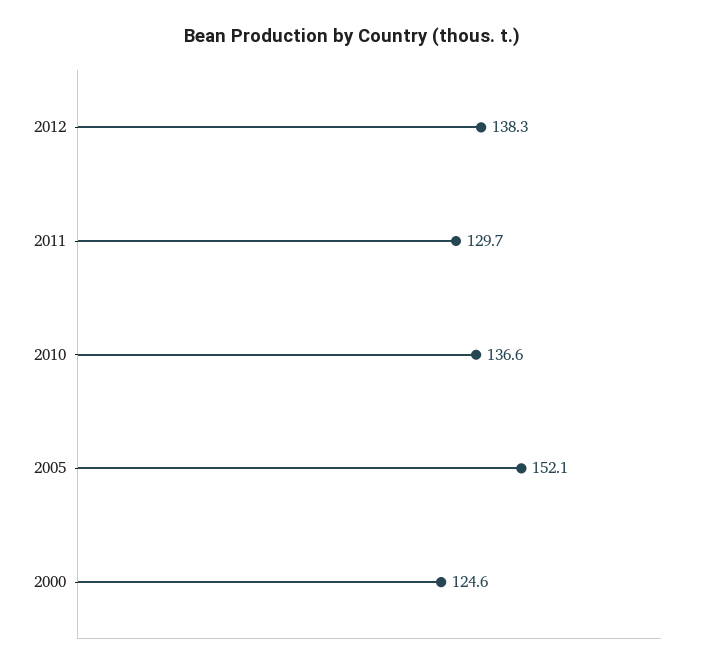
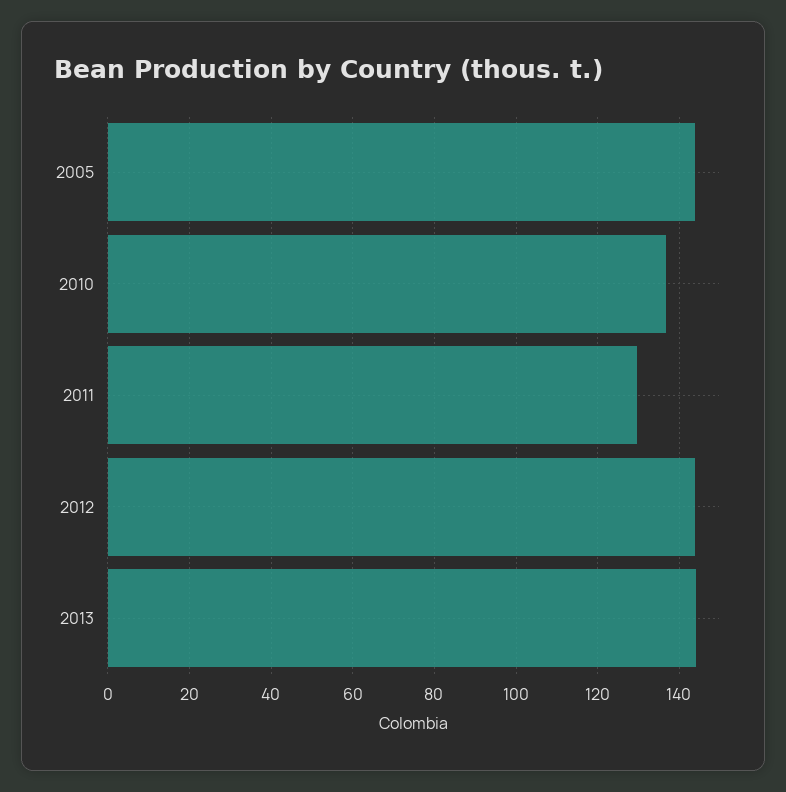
2012: 138.3 -> 144
2005: 152.1 -> 144
2000: 124.6 -> none
2013: none -> 144

